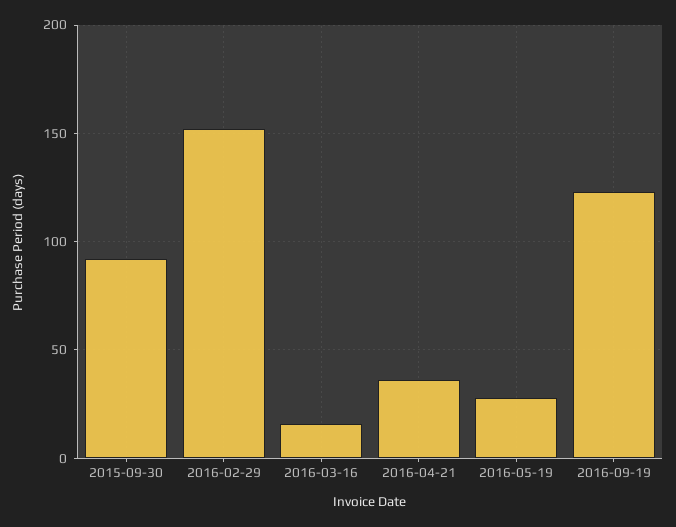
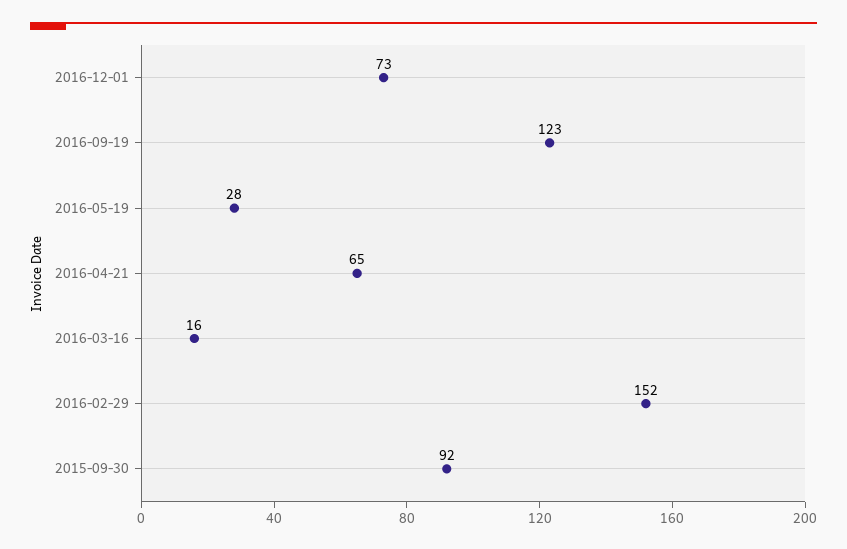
2016-04-21: 35 -> 65
2016-12-01: none -> 73

